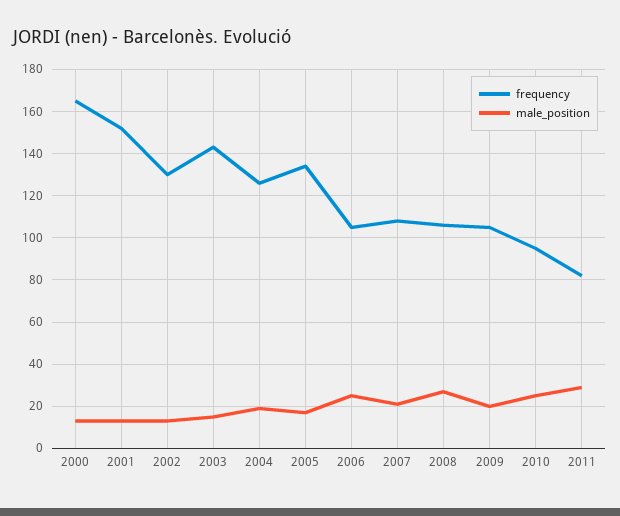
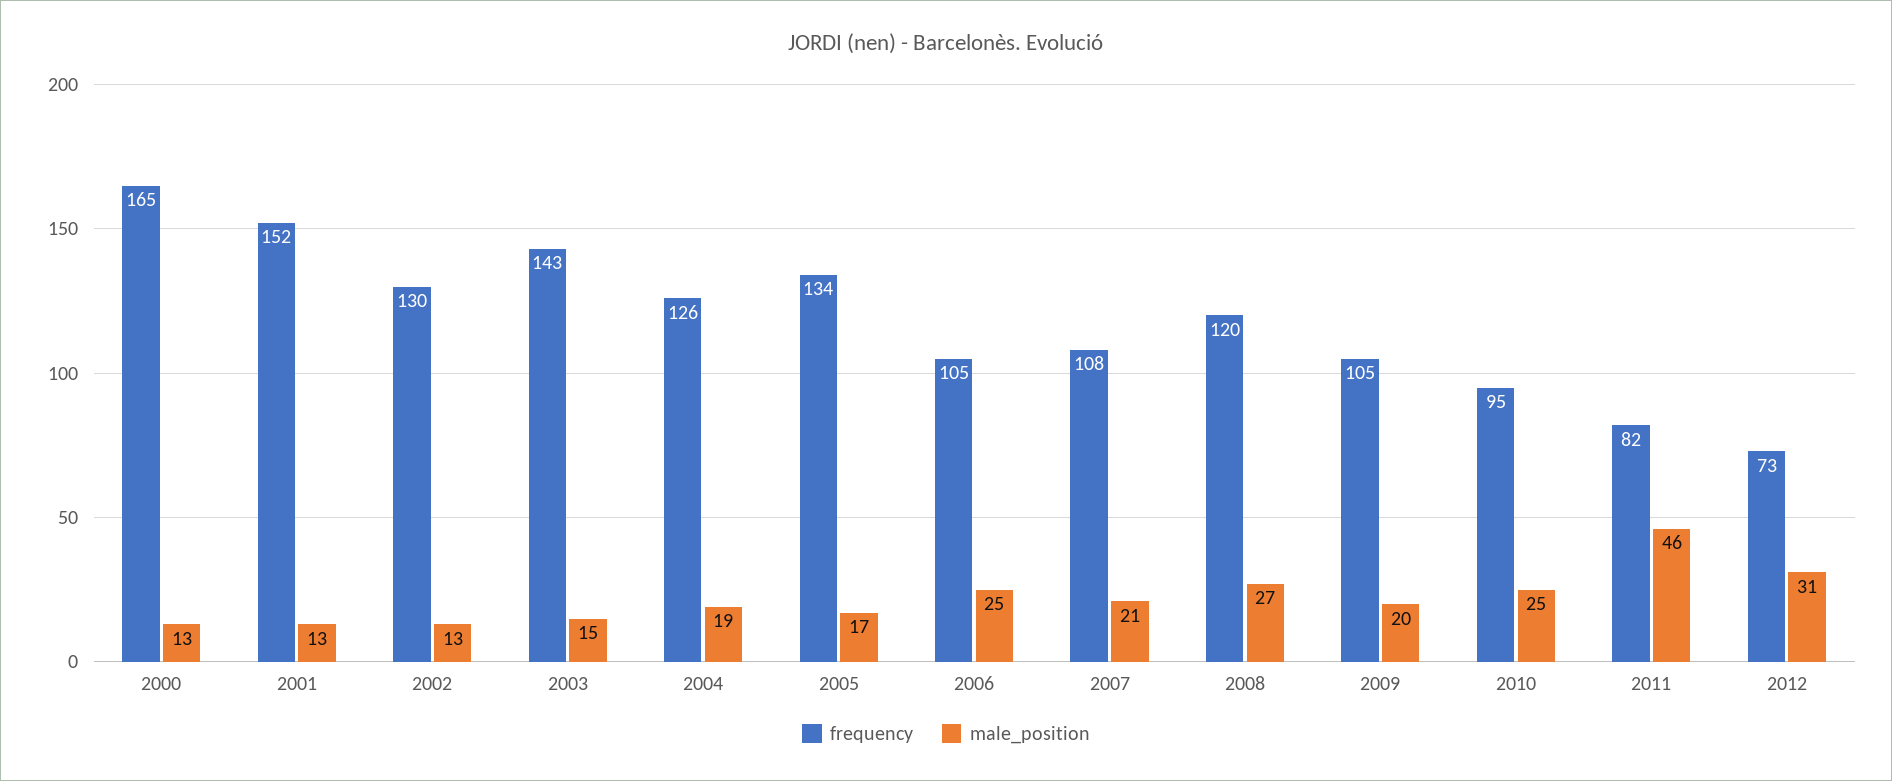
frequency, 2008: 105 -> 120
male_position, 2011: 30 -> 46
frequency, 2012: none -> 73
male_position, 2012: none -> 31

